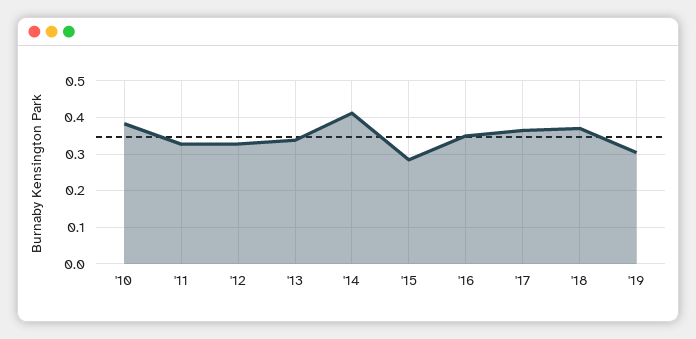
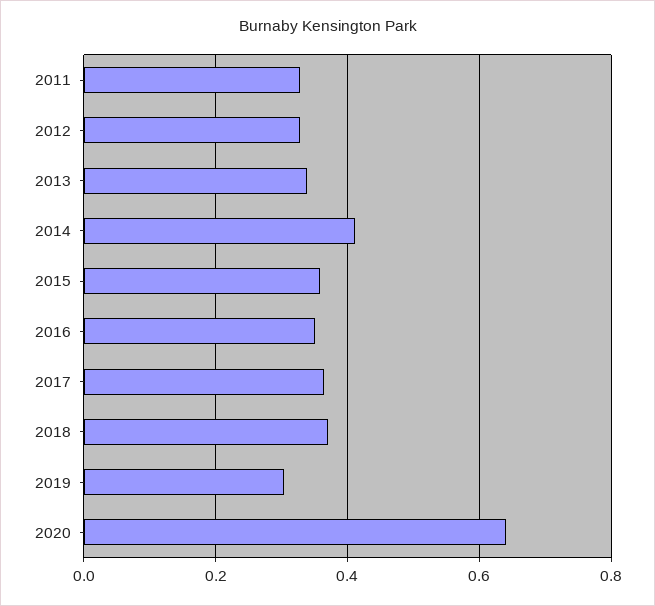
'10: 0.38 -> none
'15: 0.28 -> 0.36
2020: none -> 0.64

